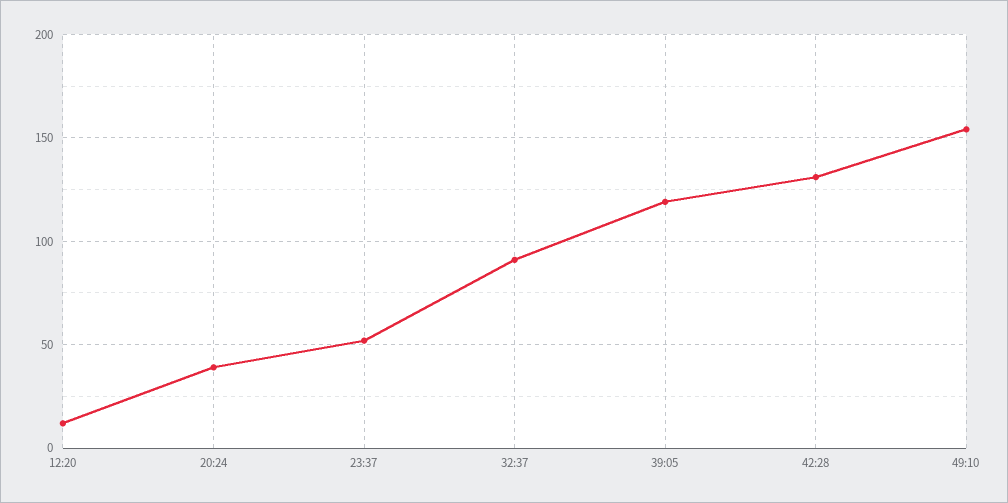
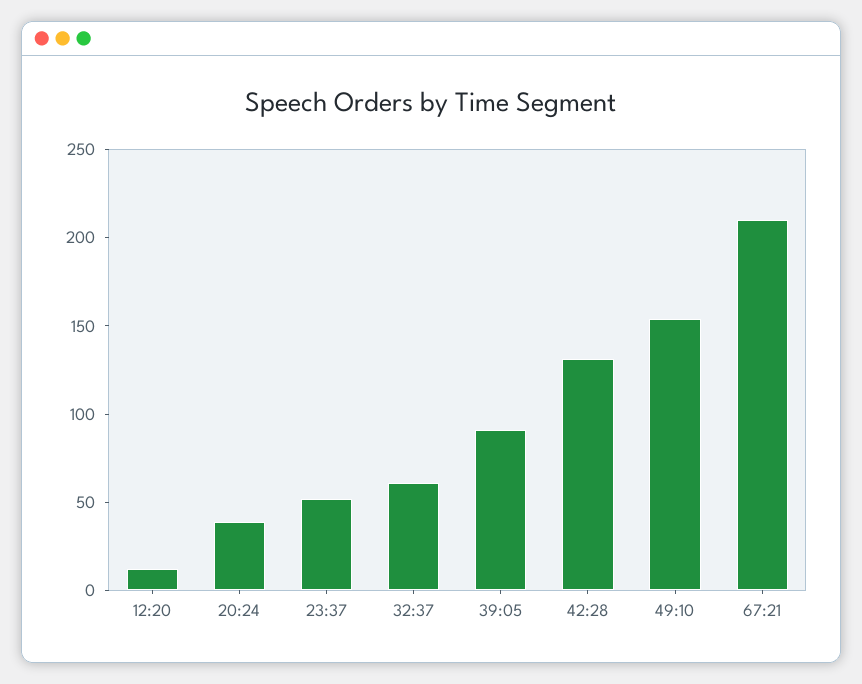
32:37: 90 -> 60
39:05: 120 -> 90
67:21: none -> 210

